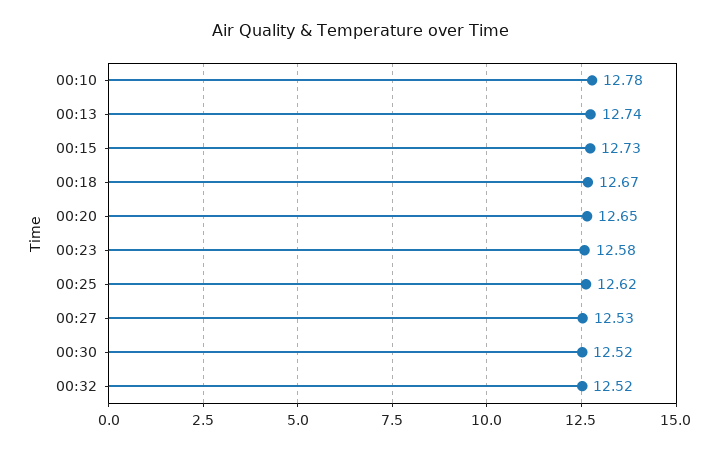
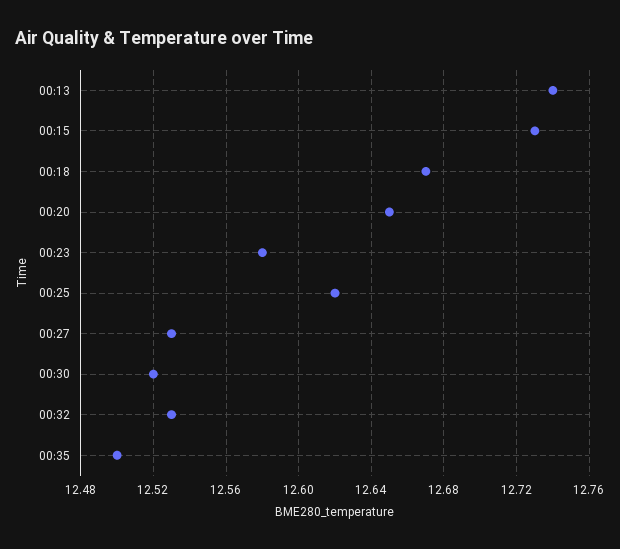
00:10: 12.78 -> none
00:32: 12.52 -> 12.53
00:35: none -> 12.5

